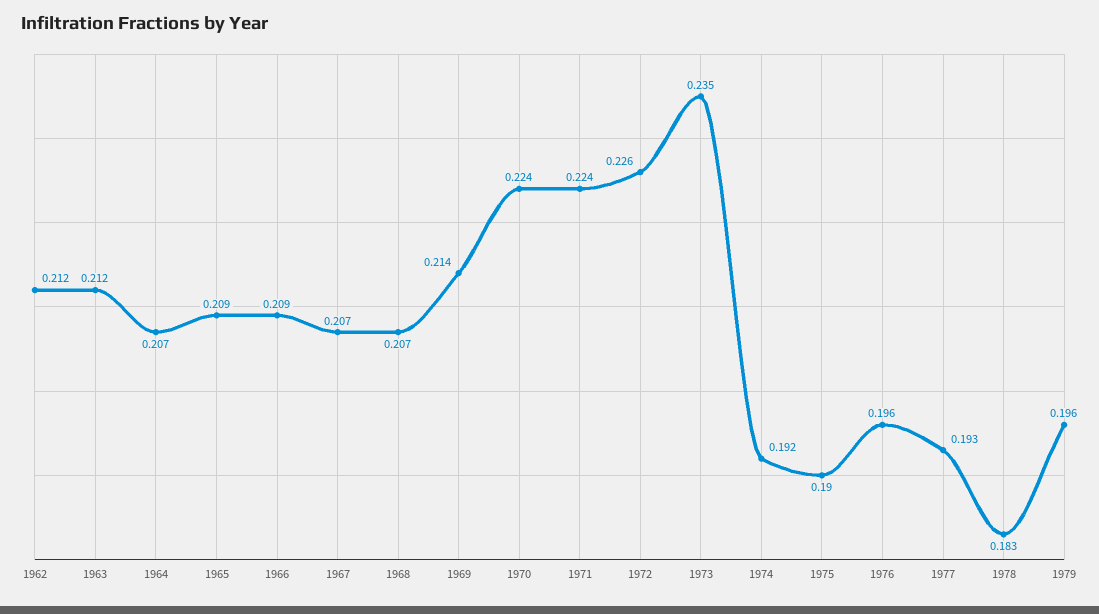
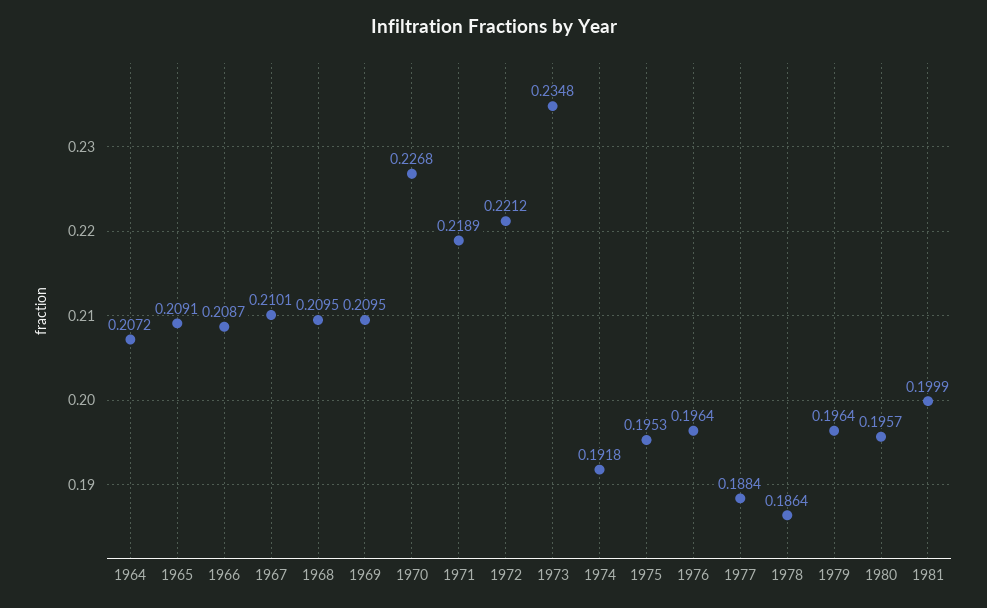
1962: 0.212 -> none
1963: 0.212 -> none
1967: 0.207 -> 0.2101
1968: 0.207 -> 0.2095
1969: 0.214 -> 0.2095
1970: 0.224 -> 0.2268
1971: 0.224 -> 0.2189
1972: 0.226 -> 0.2212
1975: 0.19 -> 0.1953
1977: 0.193 -> 0.1884
1978: 0.183 -> 0.1864
1980: none -> 0.1957
1981: none -> 0.1999

